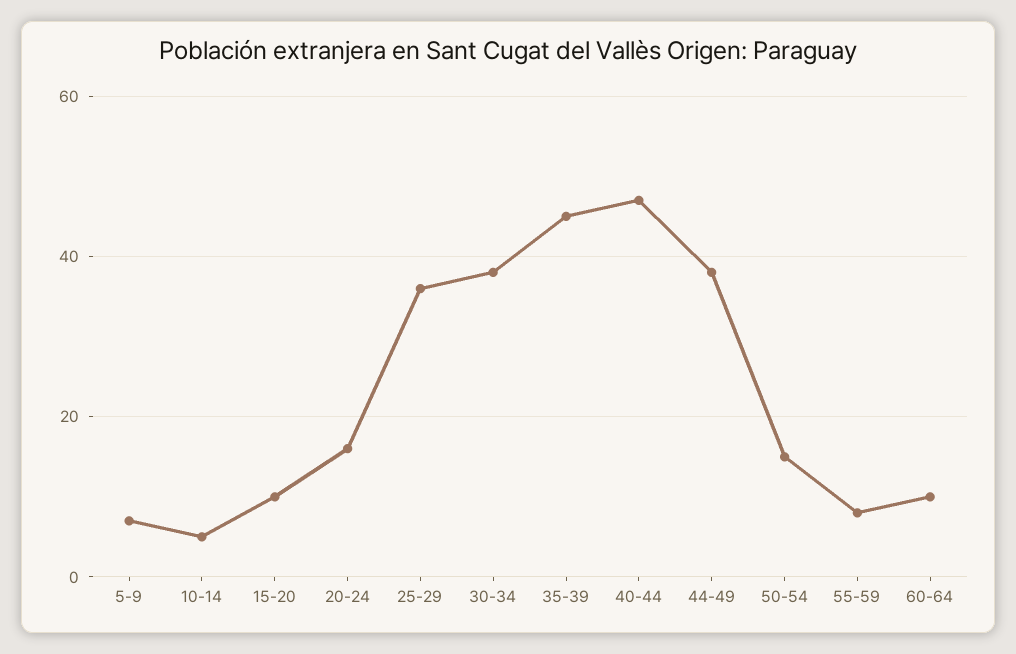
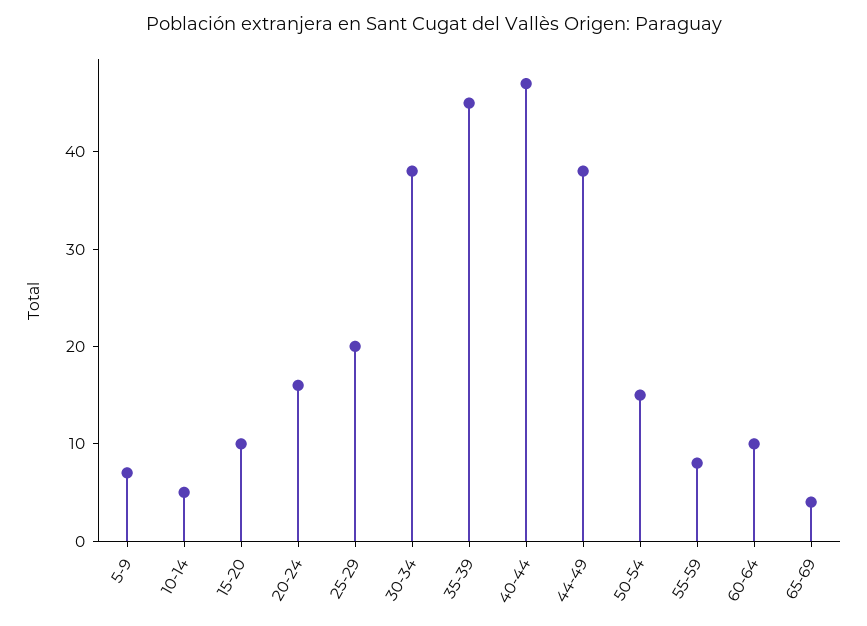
25-29: 35 -> 20
65-69: none -> 4

